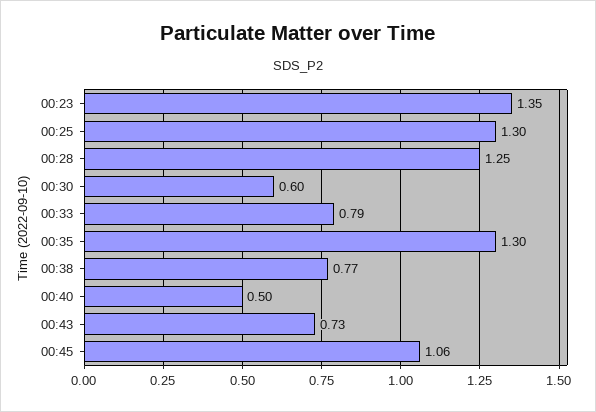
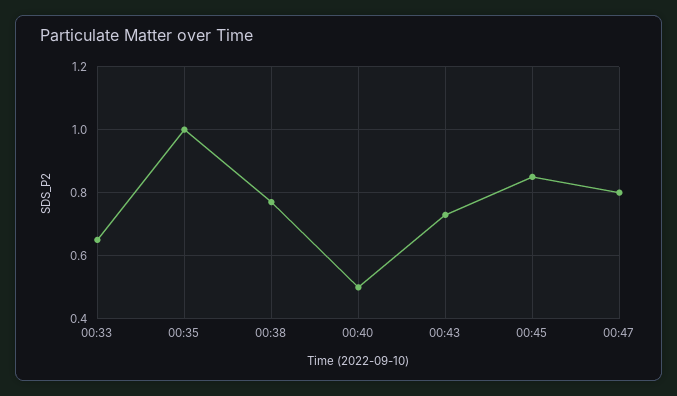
00:23: 1.35 -> none
00:25: 1.3 -> none
00:28: 1.25 -> none
00:30: 0.6 -> none
00:33: 0.79 -> 0.65
00:35: 1.3 -> 1
00:45: 1.06 -> 0.85
00:47: none -> 0.8

